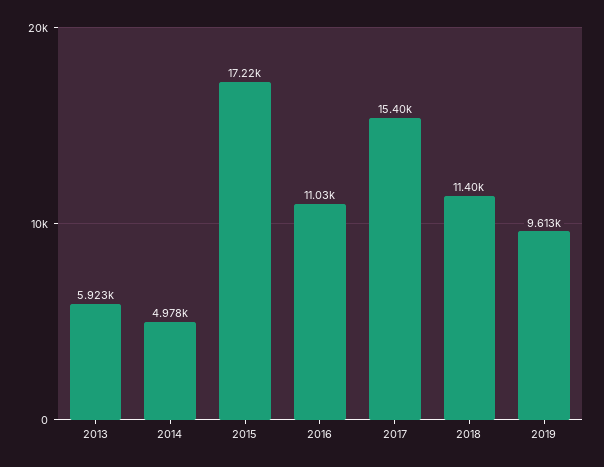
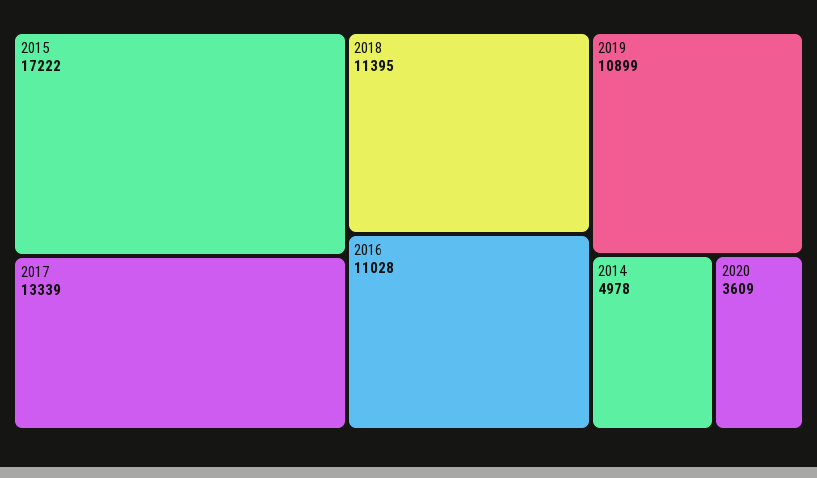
2013: 5923 -> none
2017: 15400 -> 13339
2019: 9613 -> 10899
2020: none -> 3609

